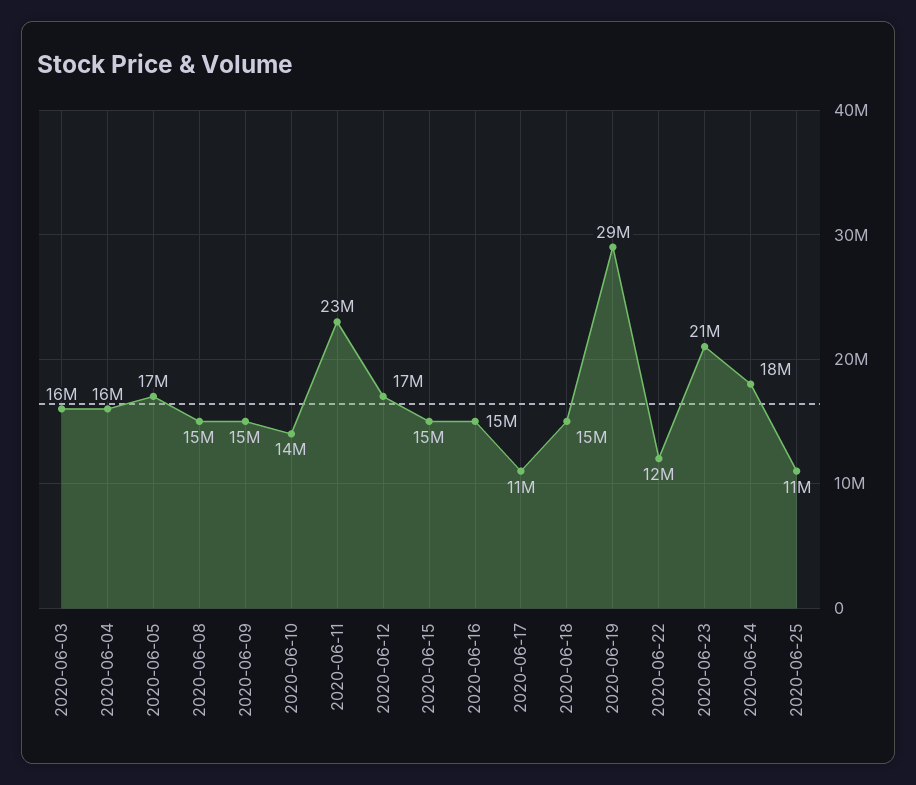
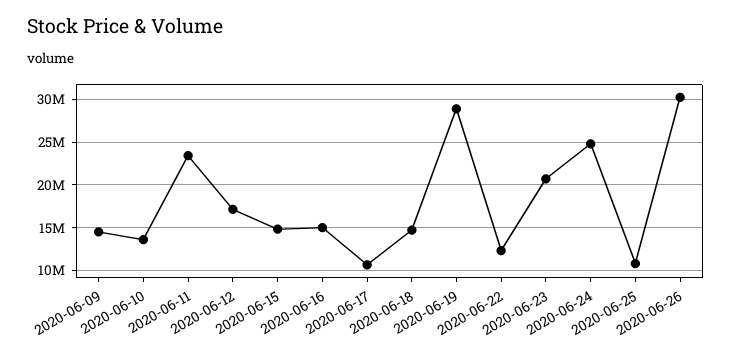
2020-06-03: 16000000 -> none
2020-06-04: 16000000 -> none
2020-06-05: 17000000 -> none
2020-06-08: 15000000 -> none
2020-06-24: 18000000 -> 25000000
2020-06-26: none -> 30000000

